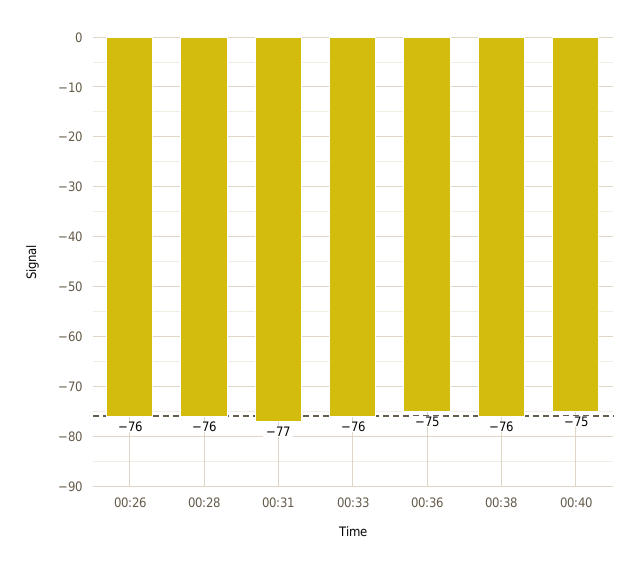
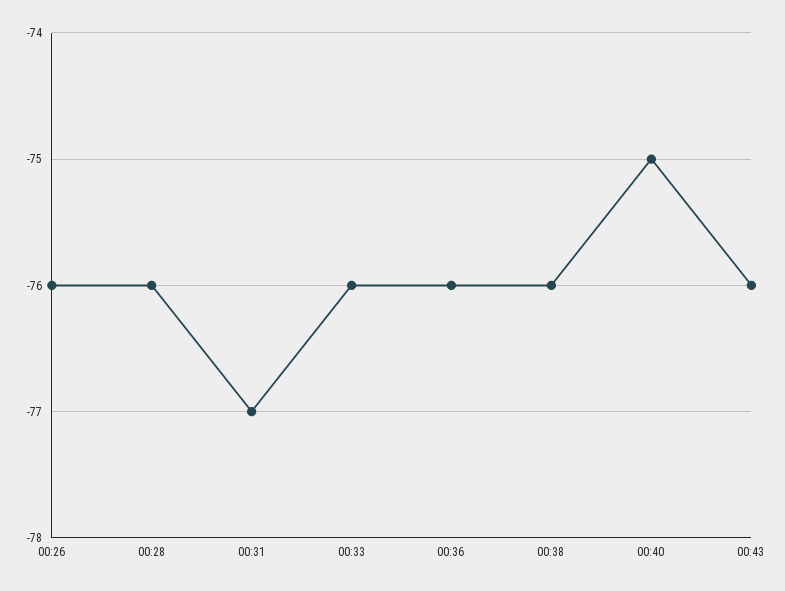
00:36: -75 -> -76
00:43: none -> -76

